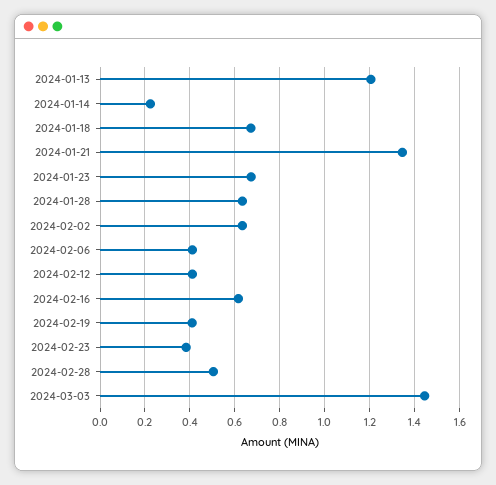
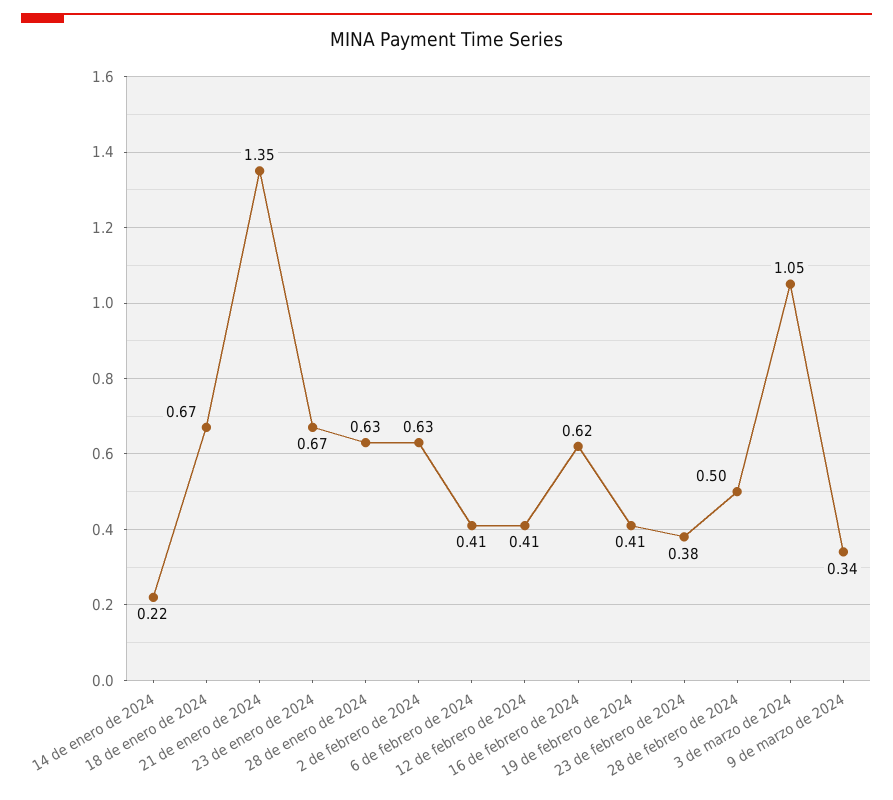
2024-01-13: 1.2 -> none
2024-03-03: 1.45 -> 1.05
9 de marzo de 2024: none -> 0.34

